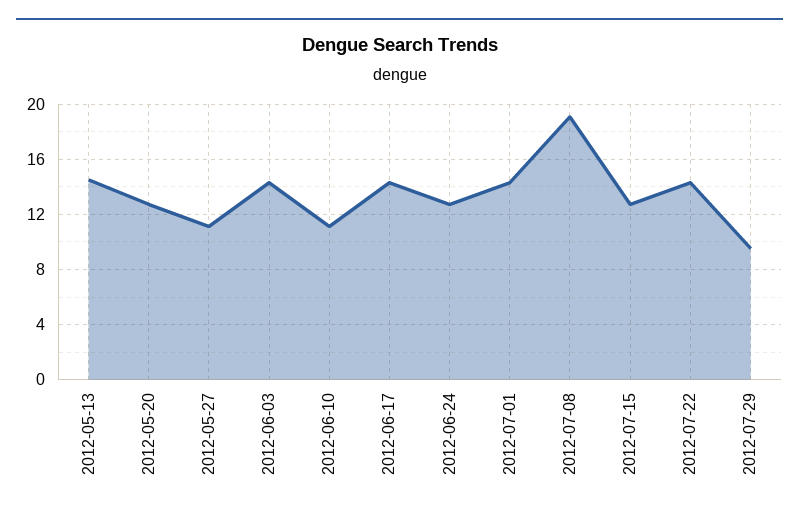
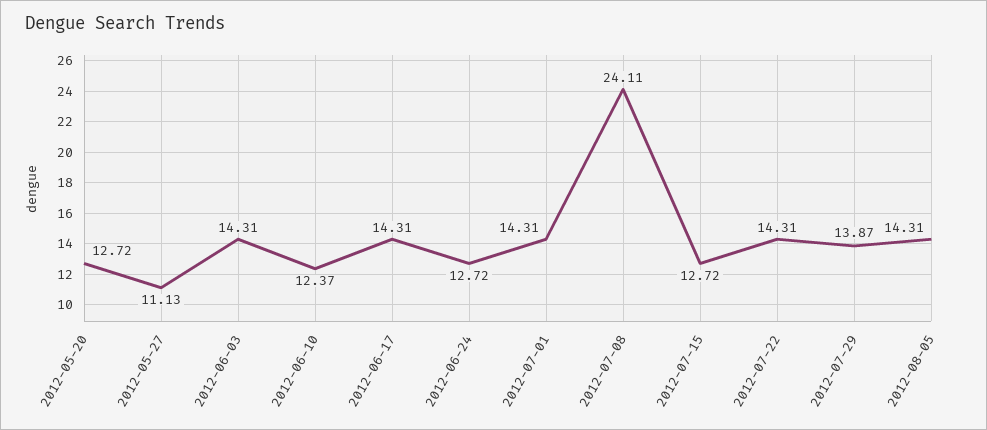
2012-05-13: 14.5 -> none
2012-06-10: 11 -> 12.37
2012-07-08: 19 -> 24.11
2012-07-29: 9.5 -> 13.87
2012-08-05: none -> 14.31

